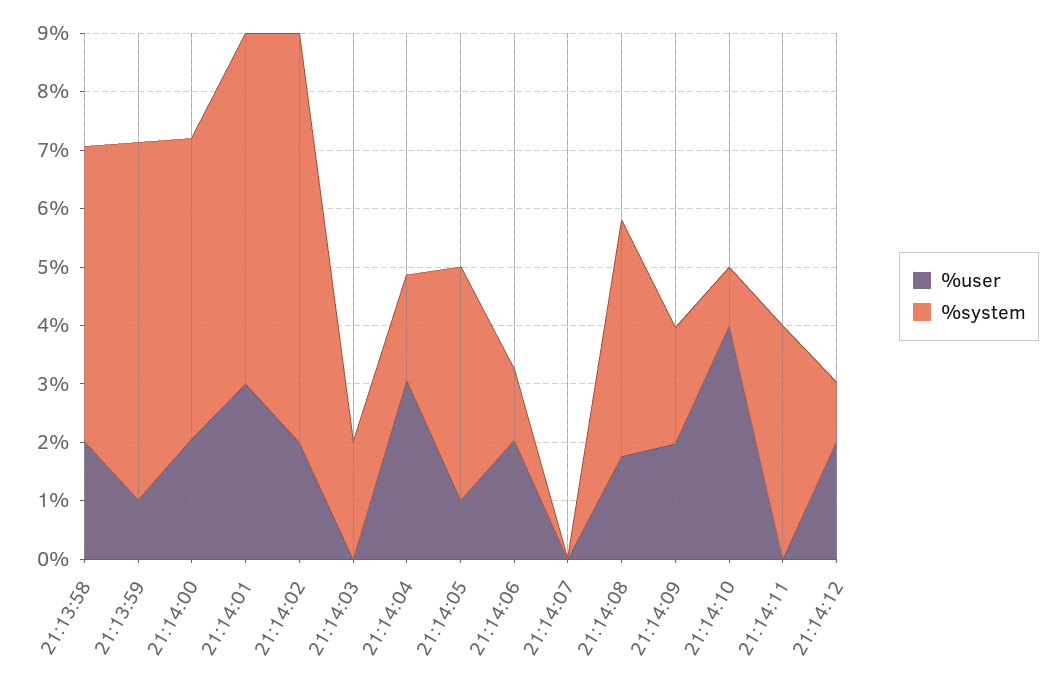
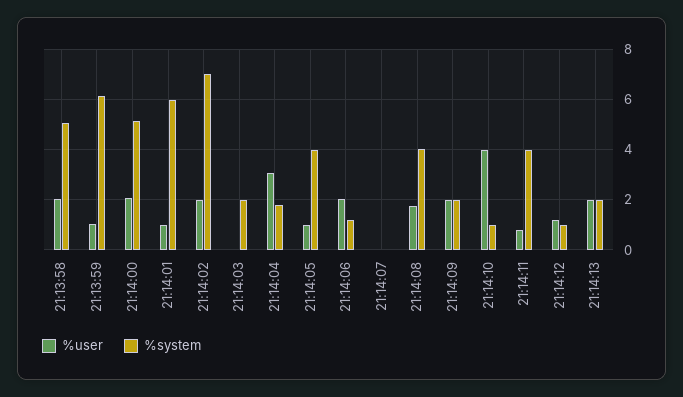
%user, 21:14:01: 3 -> 1
%user, 21:14:11: 0 -> 0.75
%user, 21:14:12: 2 -> 1.25
%user, 21:14:13: none -> 2
%system, 21:14:13: none -> 2

